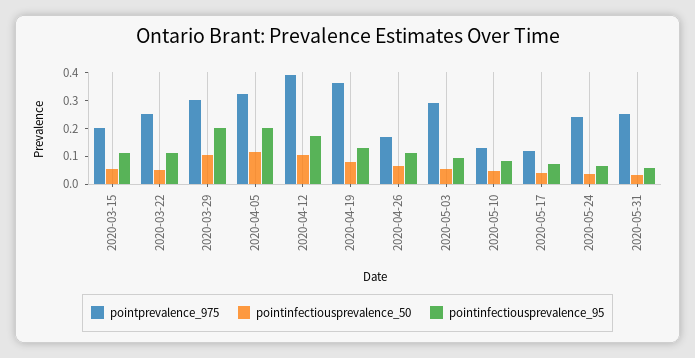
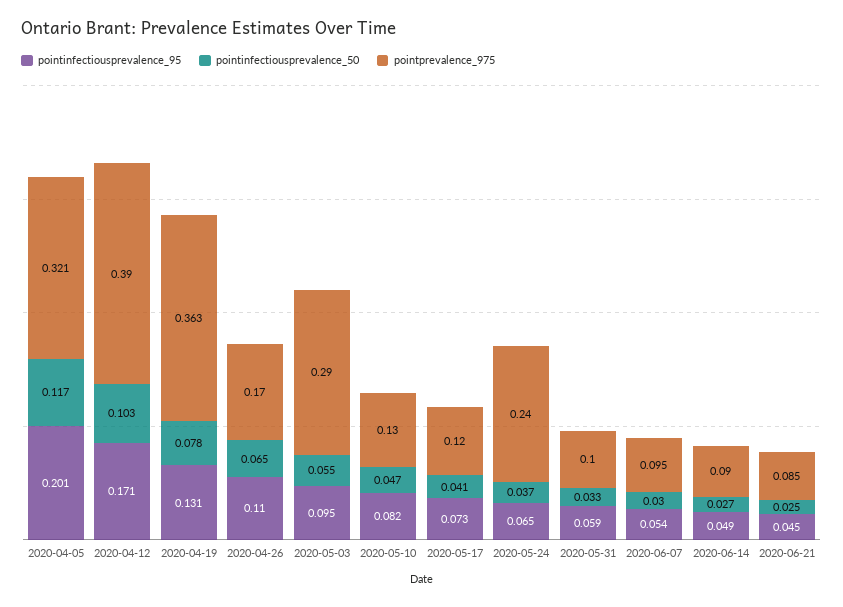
pointprevalence_975, 2020-03-15: 0.2 -> none
pointinfectiousprevalence_50, 2020-03-15: 0.05 -> none
pointinfectiousprevalence_95, 2020-03-15: 0.1 -> none
pointprevalence_975, 2020-03-22: 0.25 -> none
pointinfectiousprevalence_50, 2020-03-22: 0.05 -> none
pointinfectiousprevalence_95, 2020-03-22: 0.1 -> none
pointprevalence_975, 2020-03-29: 0.3 -> none
pointinfectiousprevalence_50, 2020-03-29: 0.1 -> none
pointinfectiousprevalence_95, 2020-03-29: 0.2 -> none
pointprevalence_975, 2020-05-31: 0.25 -> 0.1
pointinfectiousprevalence_95, 2020-06-07: none -> 0.054
pointinfectiousprevalence_50, 2020-06-07: none -> 0.03
pointprevalence_975, 2020-06-07: none -> 0.095
pointinfectiousprevalence_95, 2020-06-14: none -> 0.049
pointinfectiousprevalence_50, 2020-06-14: none -> 0.027
pointprevalence_975, 2020-06-14: none -> 0.09
pointinfectiousprevalence_95, 2020-06-21: none -> 0.045
pointinfectiousprevalence_50, 2020-06-21: none -> 0.025
pointprevalence_975, 2020-06-21: none -> 0.085

